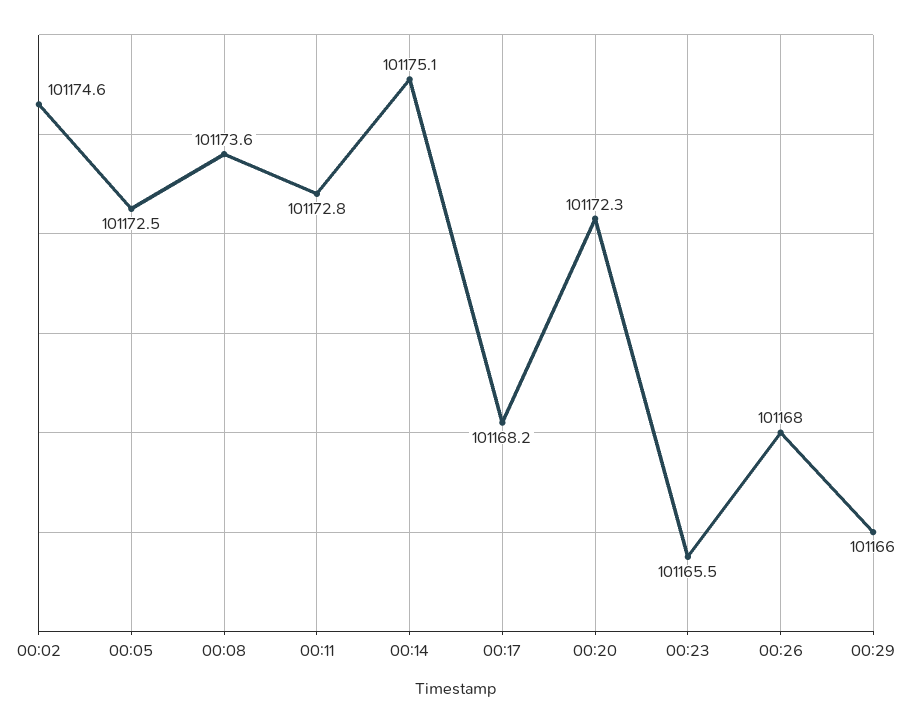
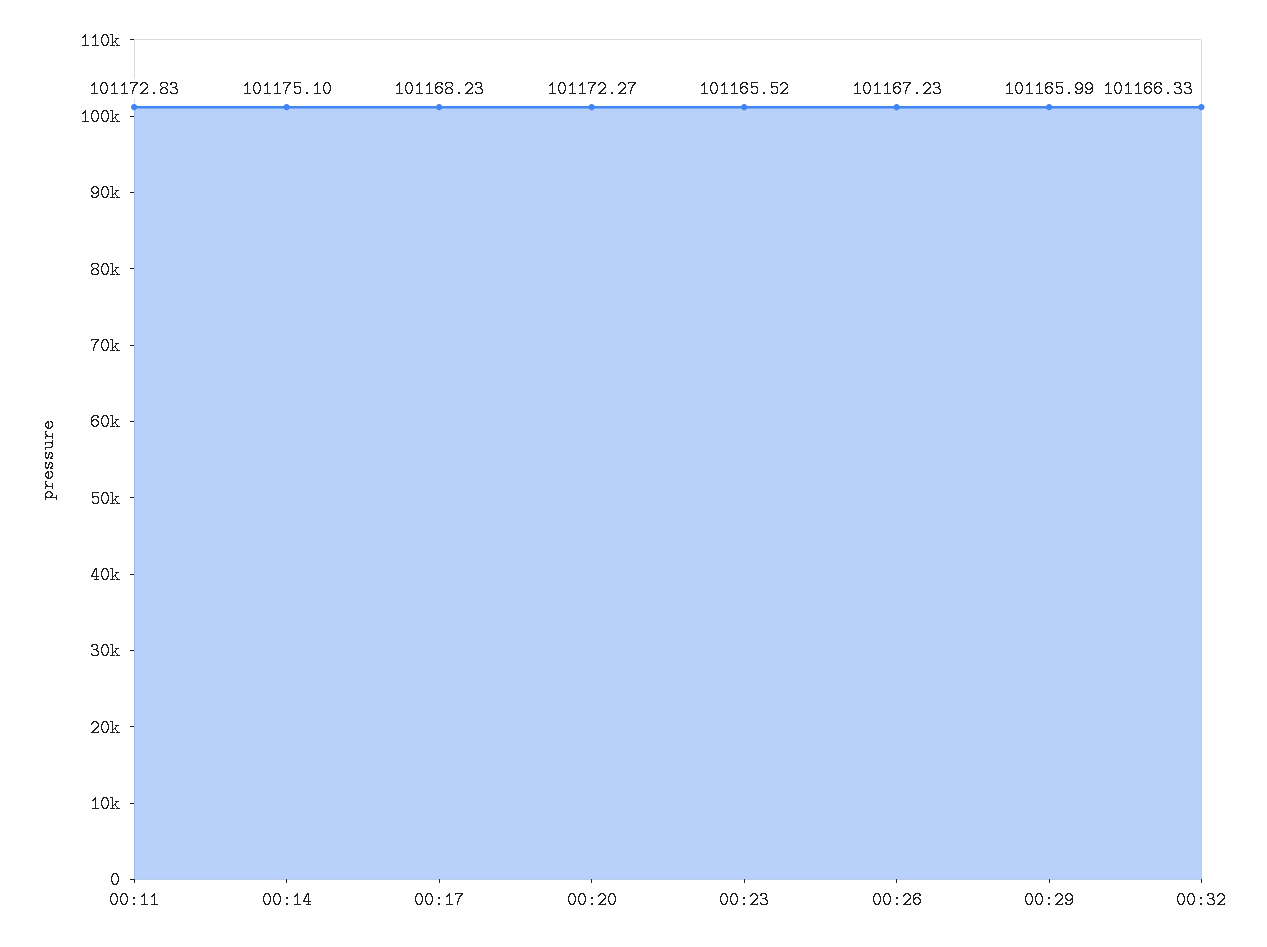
00:02: 101174.6 -> none
00:05: 101172.5 -> none
00:08: 101173.6 -> none
00:26: 101168 -> 101167.23
00:32: none -> 101166.33

